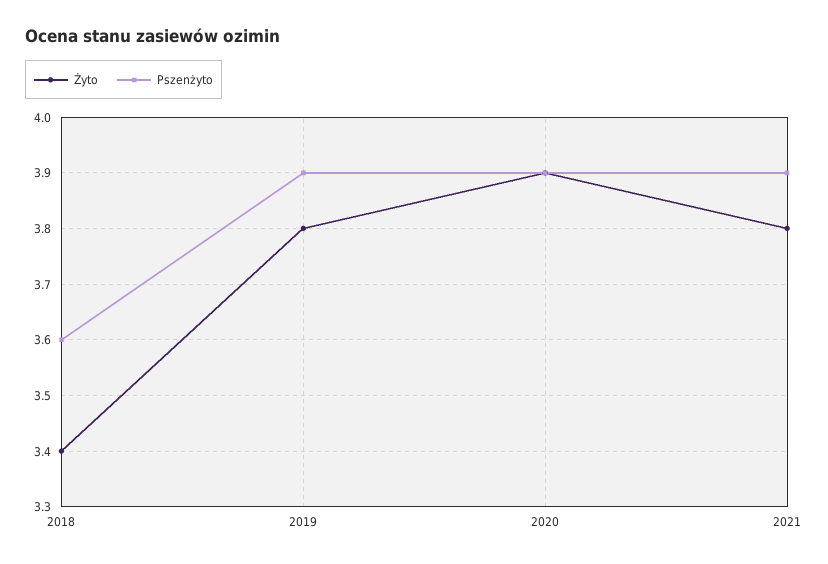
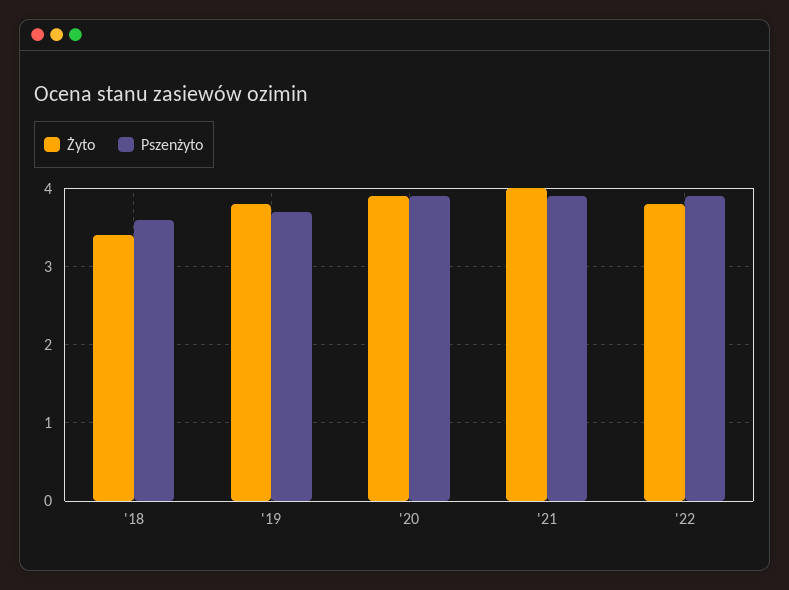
Pszenżyto, 2019: 3.9 -> 3.7
Żyto, 2021: 3.8 -> 4
Żyto, '22: none -> 3.8
Pszenżyto, '22: none -> 3.9

